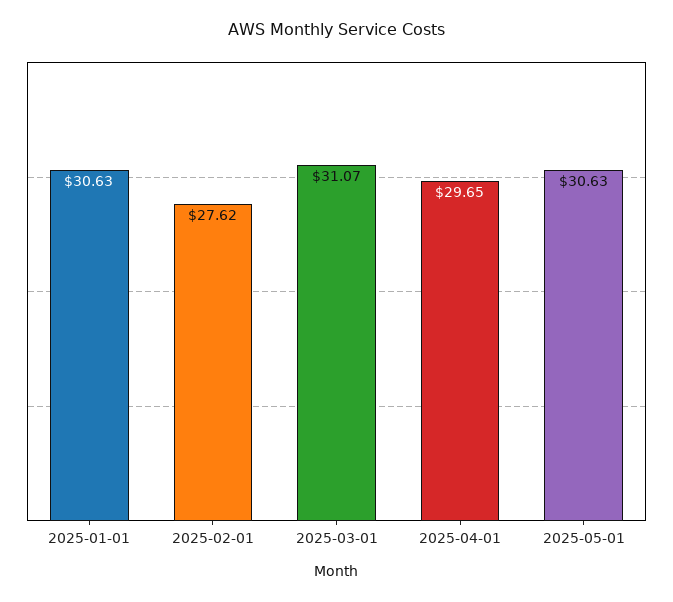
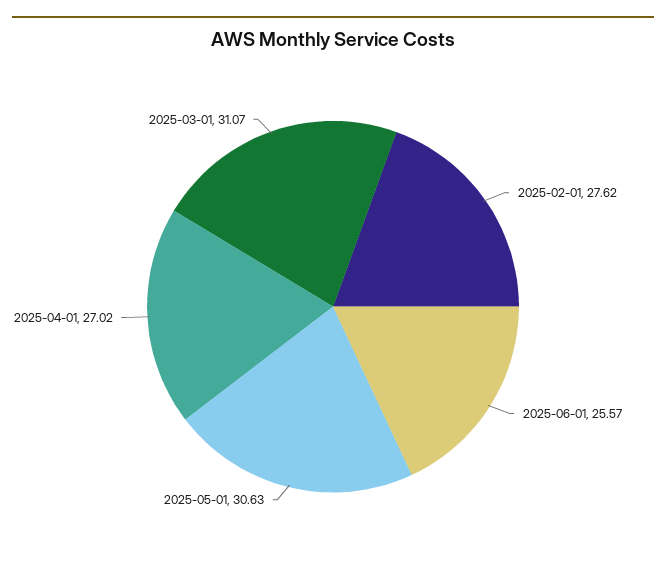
2025-01-01: 30.63 -> none
2025-04-01: 29.65 -> 27.02
2025-06-01: none -> 25.57

